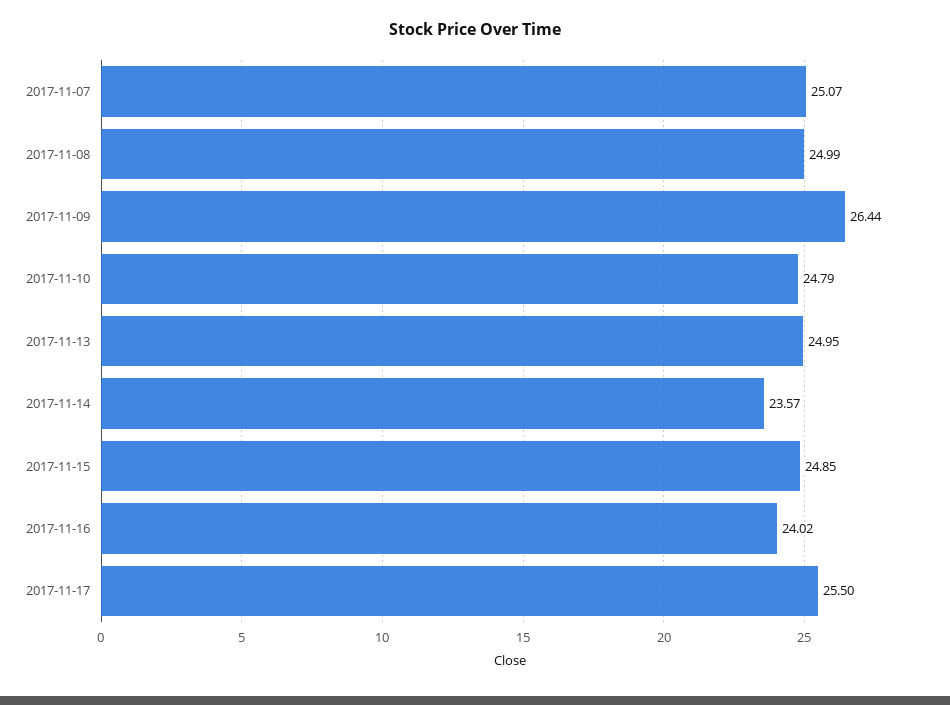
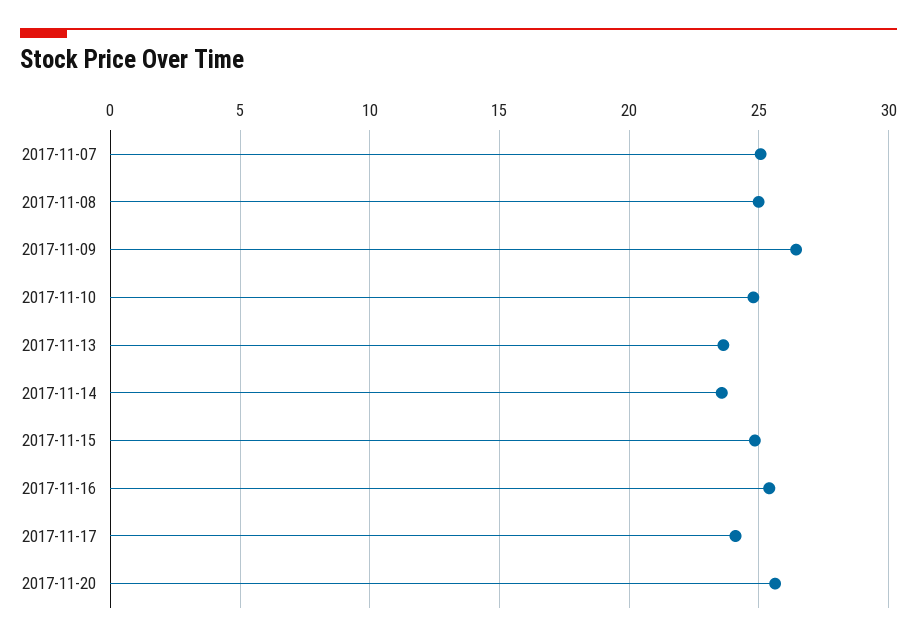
2017-11-13: 24.95 -> 23.5
2017-11-16: 24.02 -> 25.5
2017-11-17: 25.5 -> 24
2017-11-20: none -> 25.5

